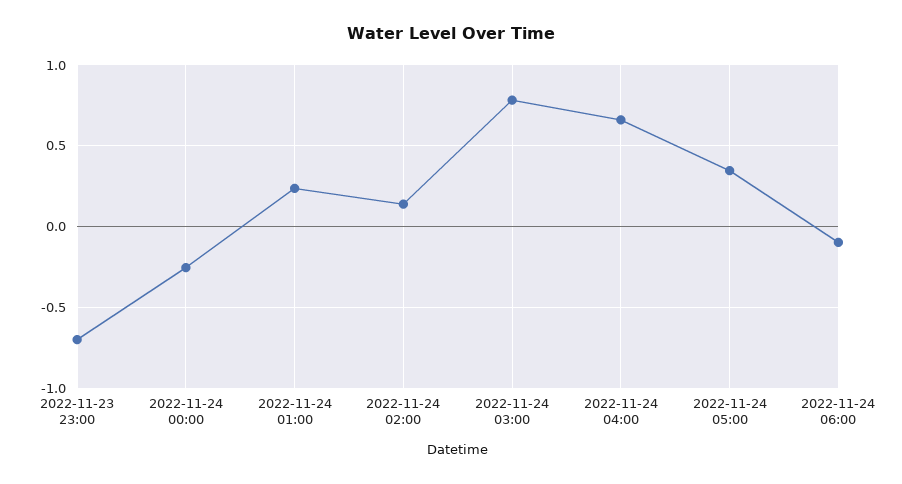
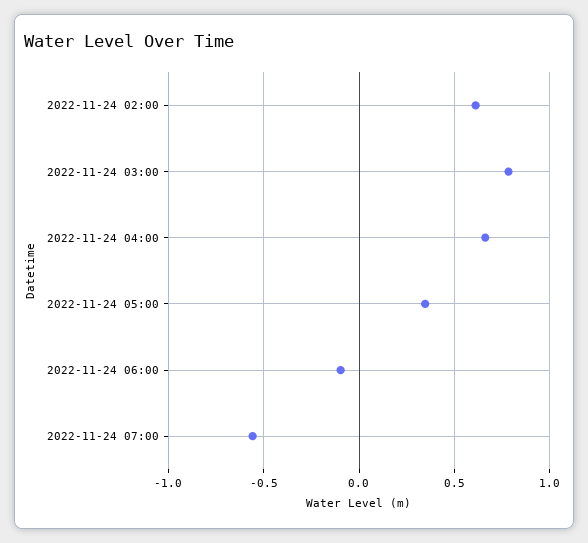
2022-11-23 23:00: -0.7 -> none
2022-11-24 00:00: -0.25 -> none
2022-11-24 01:00: 0.25 -> none
2022-11-24 02:00: 0.15 -> 0.6
2022-11-24 07:00: none -> -0.55

